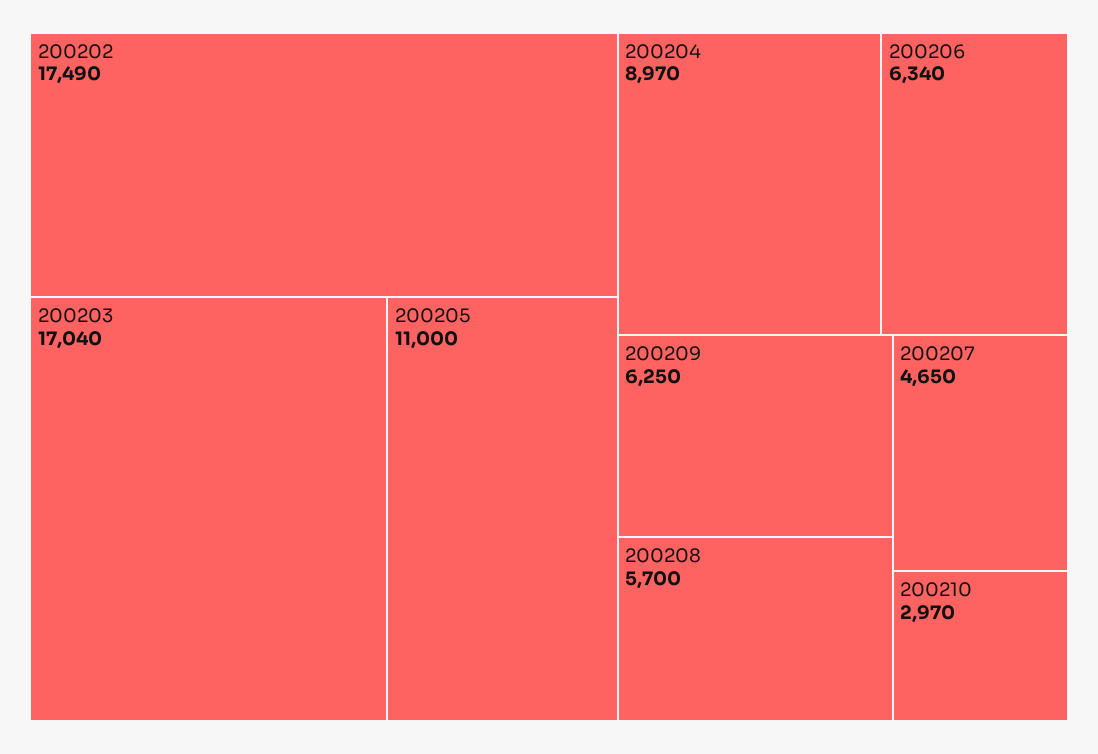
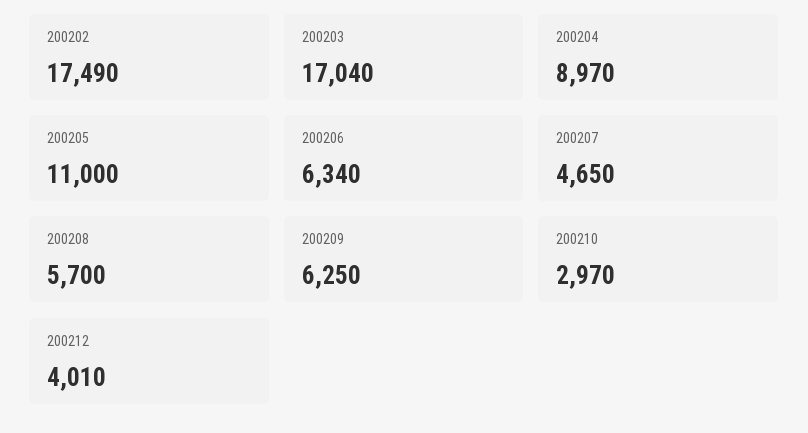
200212: none -> 4010

